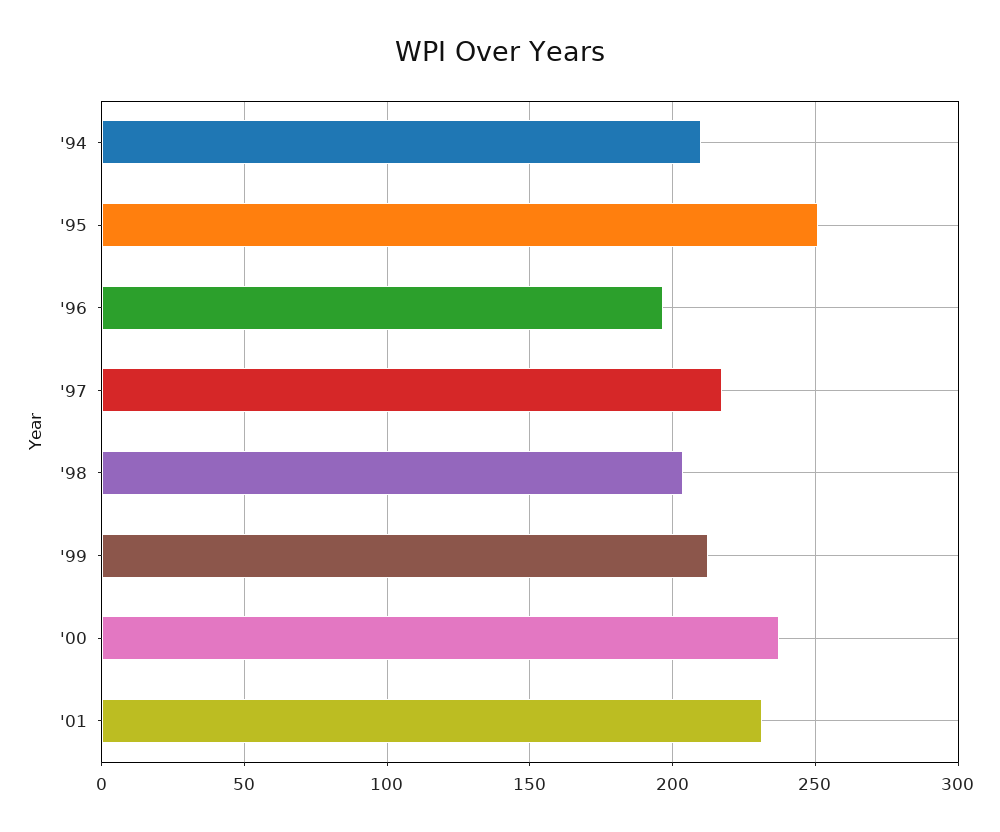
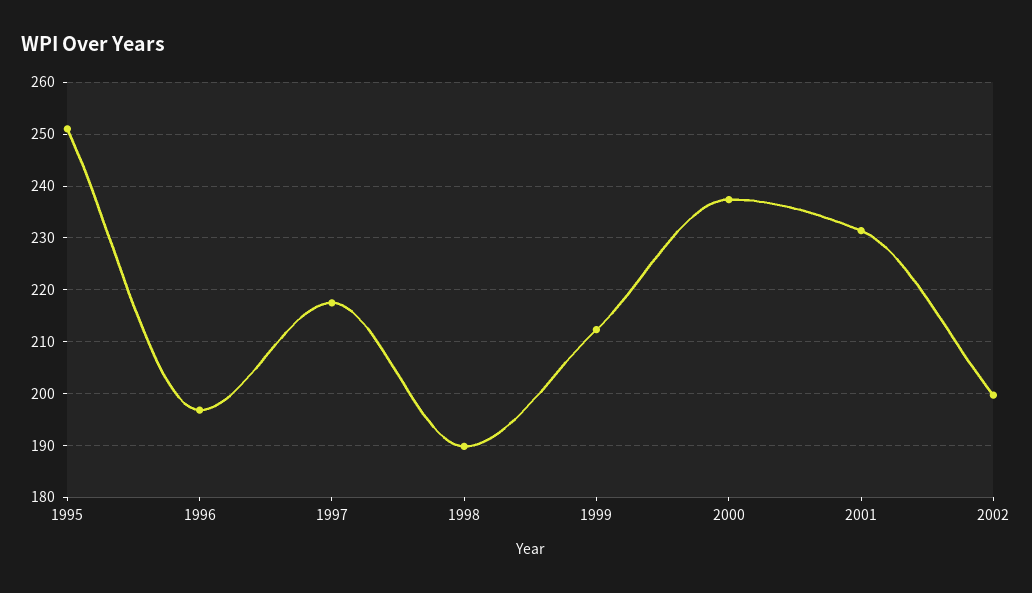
'94: 210 -> none
'98: 205 -> 190
2002: none -> 200

